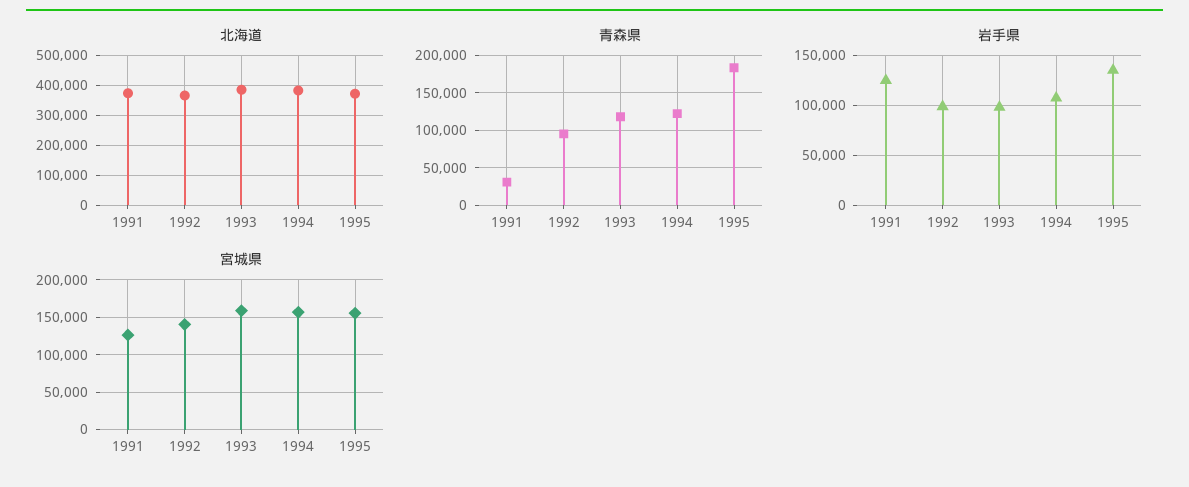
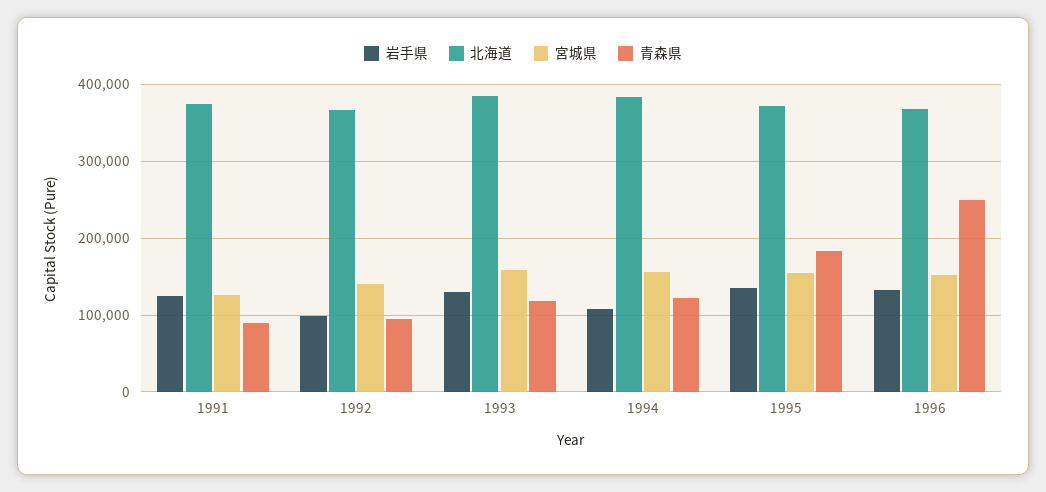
青森県, 1991: 30000 -> 90000
岩手県, 1993: 100000 -> 130000
岩手県, 1996: none -> 130000
北海道, 1996: none -> 370000
宮城県, 1996: none -> 150000
青森県, 1996: none -> 250000

